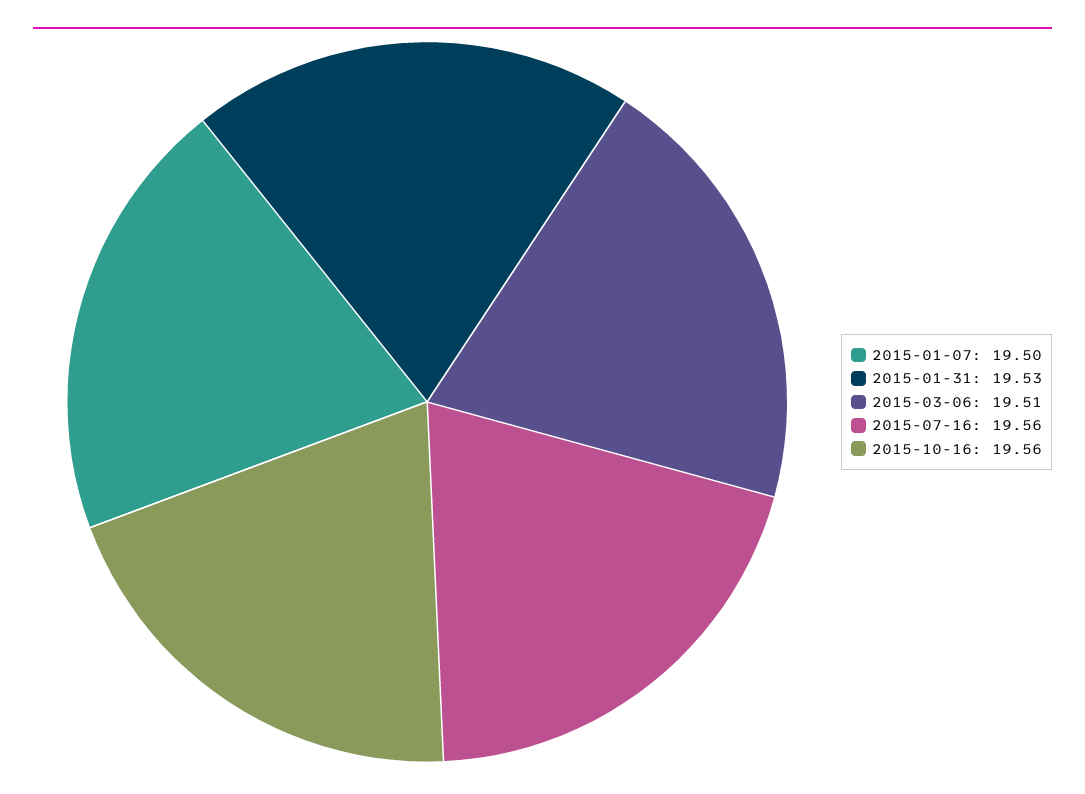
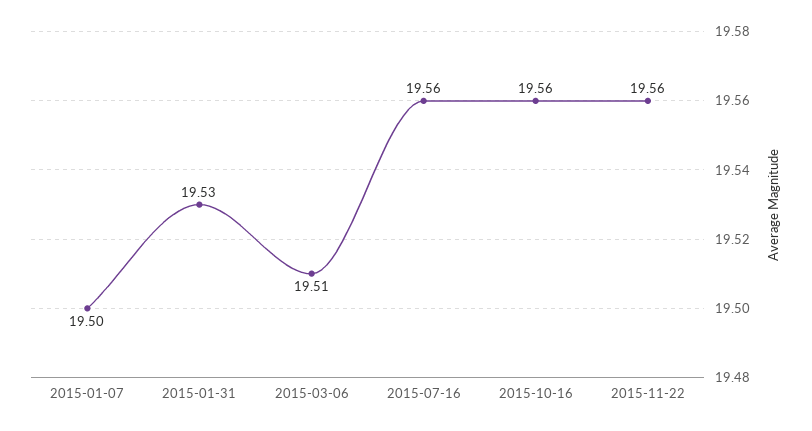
2015-11-22: none -> 19.56

